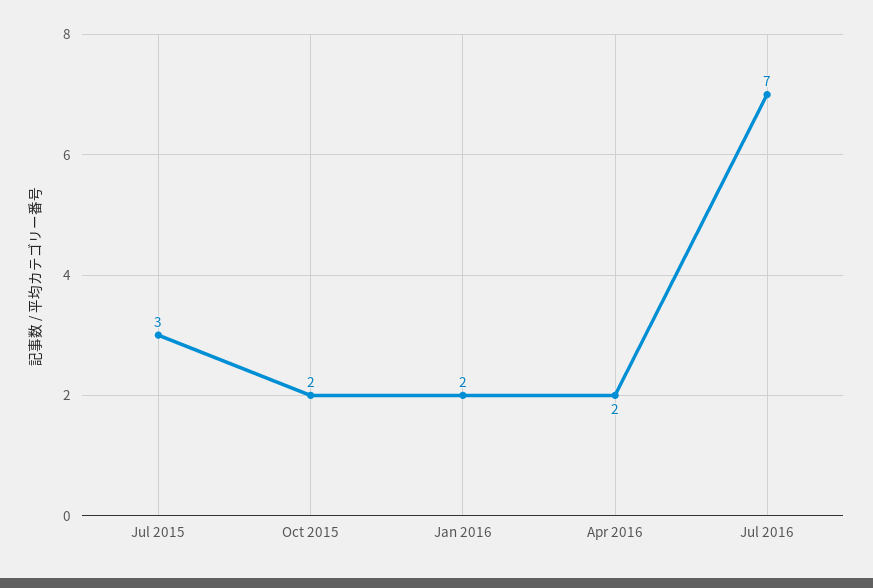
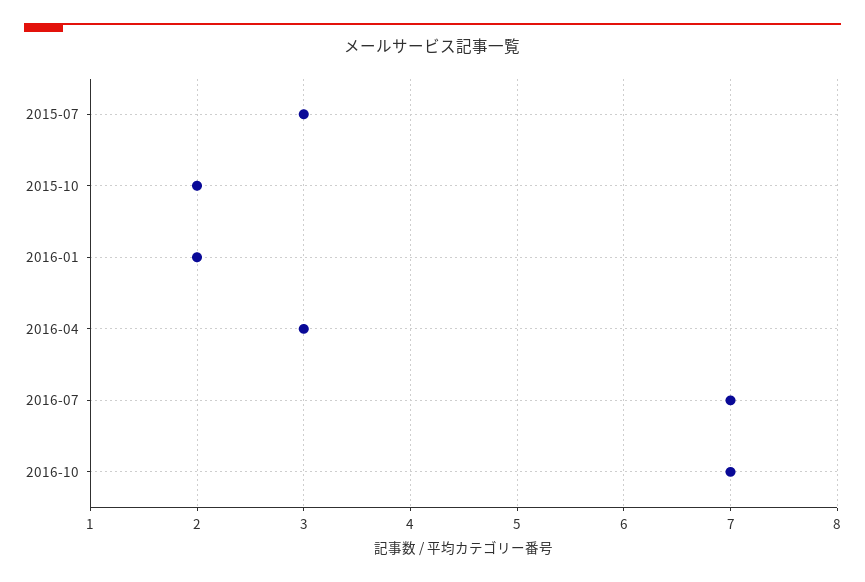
Apr 2016: 2 -> 3
2016-10: none -> 7

